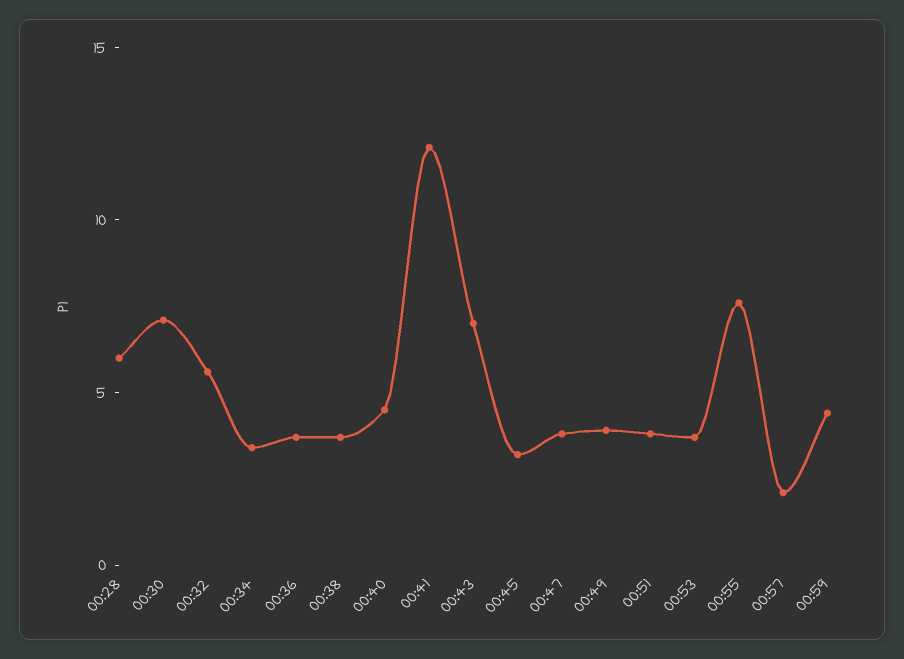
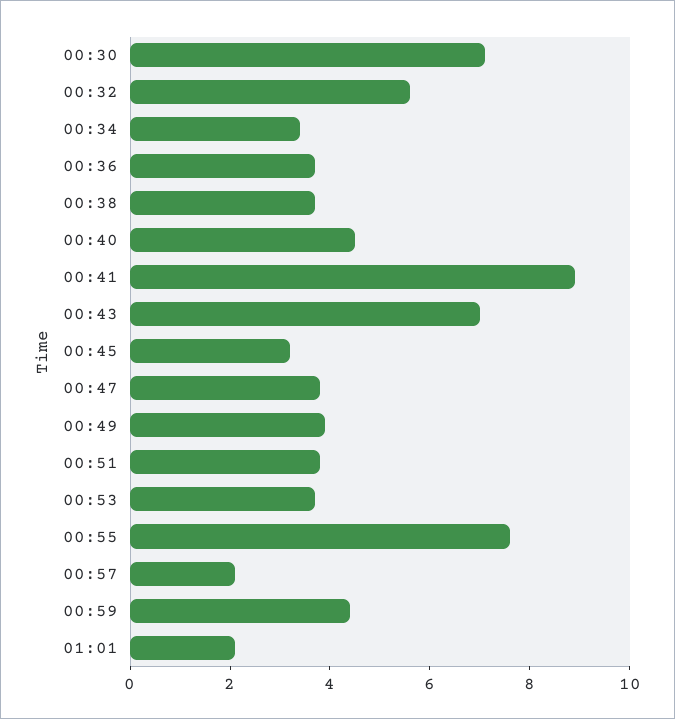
00:28: 6 -> none
00:41: 12 -> 9
01:01: none -> 2

